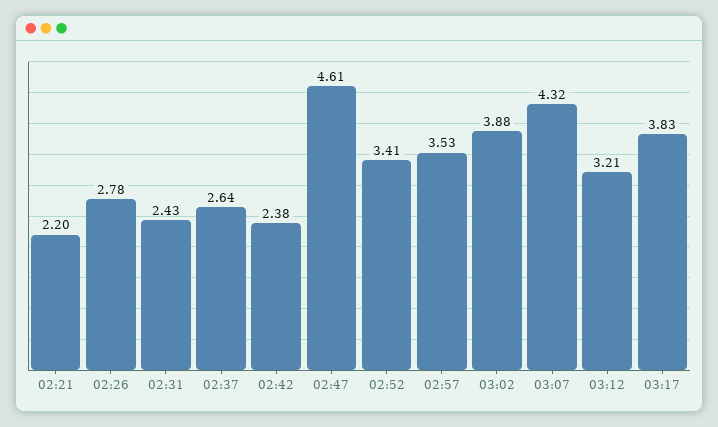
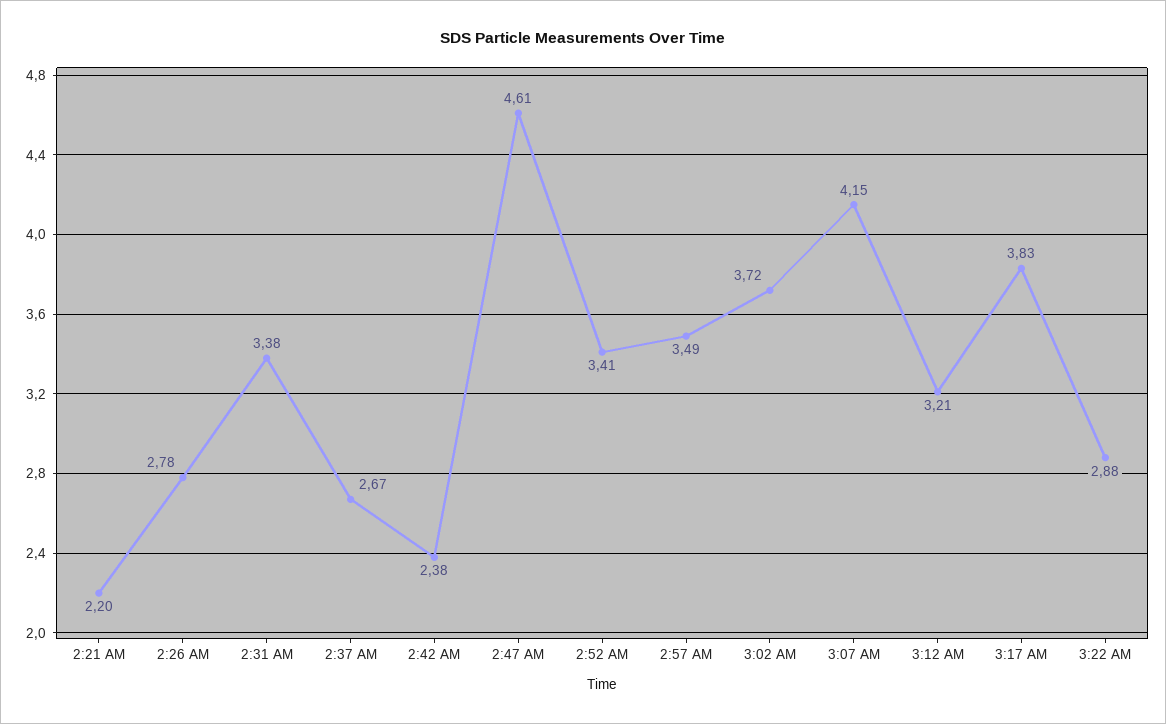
02:31: 2.43 -> 3.38
02:37: 2.64 -> 2.67
02:57: 3.53 -> 3.49
03:02: 3.88 -> 3.72
03:07: 4.32 -> 4.15
3:22 AM: none -> 2.88

